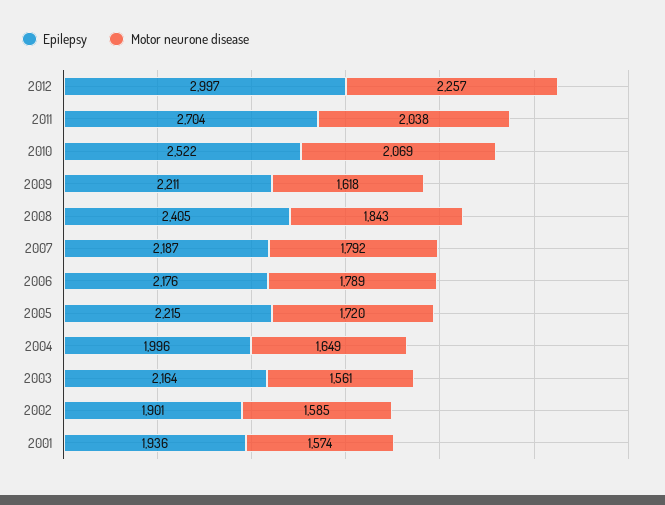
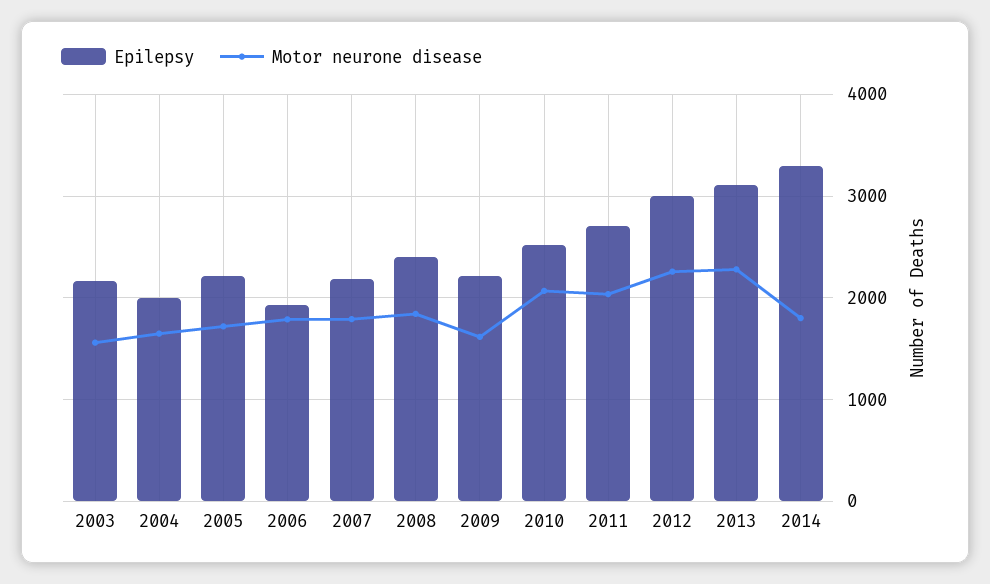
Epilepsy, 2006: 2176 -> 1900
Epilepsy, 2002: 1901 -> none
Motor neurone disease, 2002: 1585 -> none
Epilepsy, 2001: 1936 -> none
Motor neurone disease, 2001: 1574 -> none
Epilepsy, 2013: none -> 3100
Motor neurone disease, 2013: none -> 2300
Epilepsy, 2014: none -> 3300
Motor neurone disease, 2014: none -> 1800

